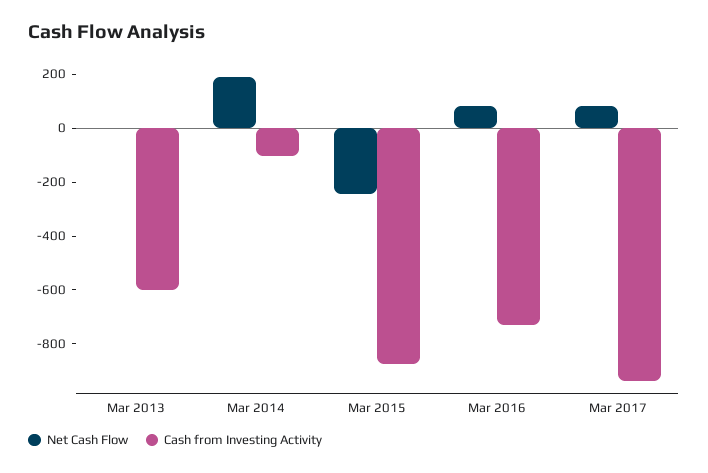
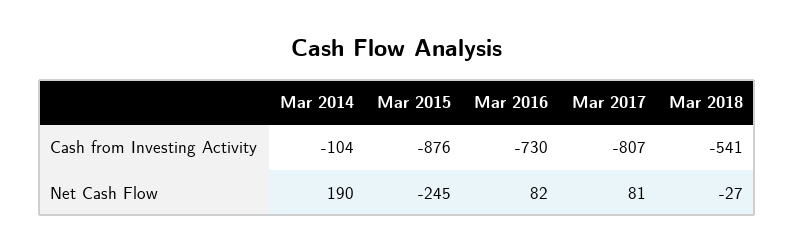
Net Cash Flow, Mar 2013: 0 -> none
Cash from Investing Activity, Mar 2013: -600 -> none
Cash from Investing Activity, Mar 2017: -950 -> -807
Cash from Investing Activity, Mar 2018: none -> -541
Net Cash Flow, Mar 2018: none -> -27

